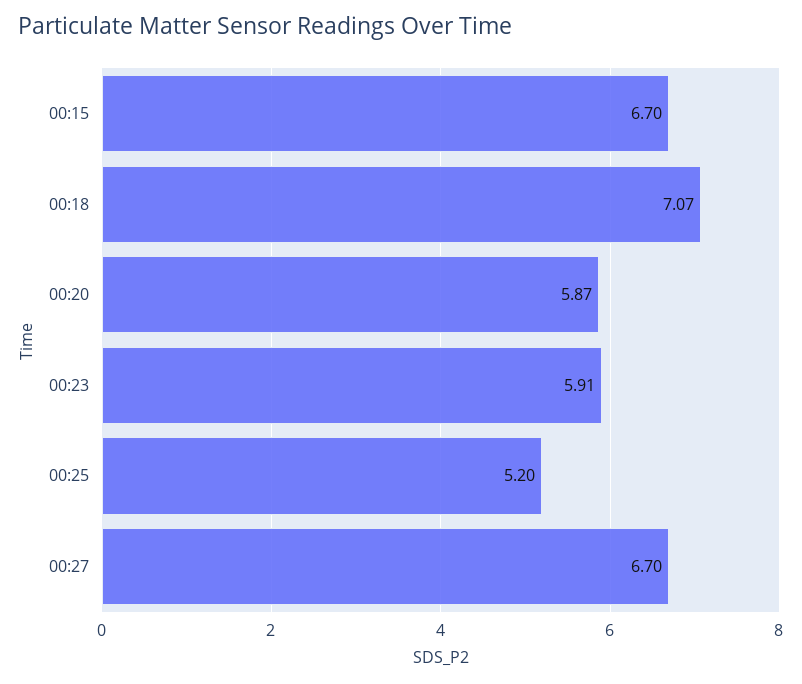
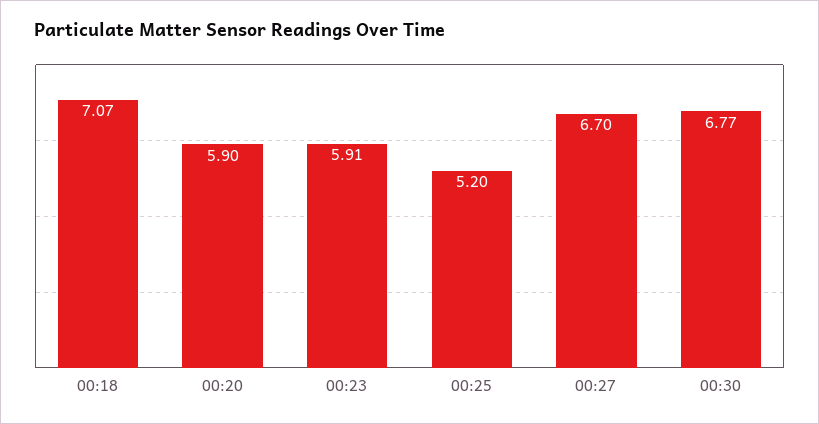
00:15: 6.7 -> none
00:20: 5.87 -> 5.9
00:30: none -> 6.77

